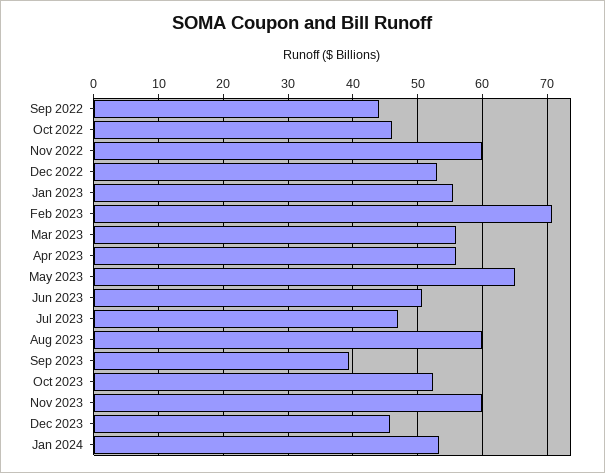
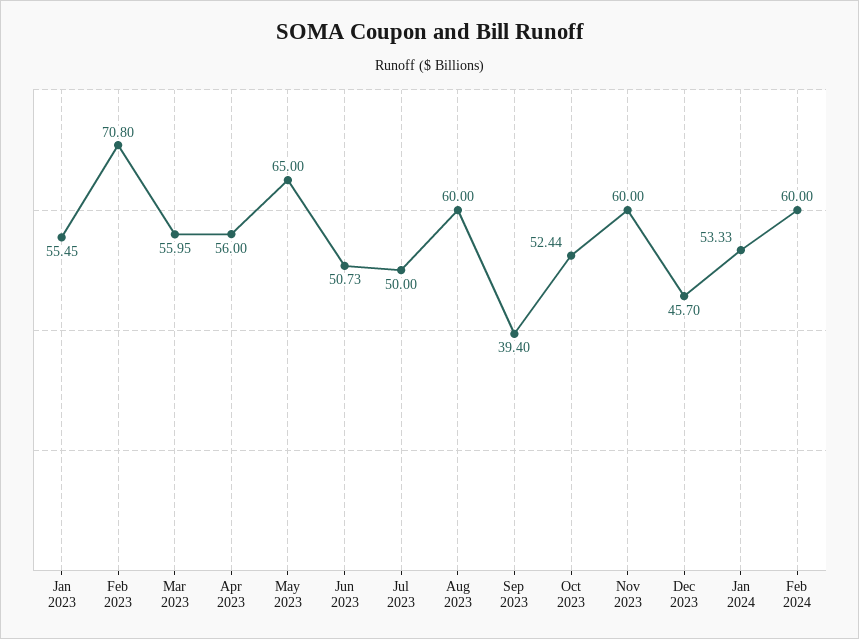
Sep 2022: 44 -> none
Oct 2022: 46 -> none
Nov 2022: 60 -> none
Dec 2022: 53 -> none
Jul 2023: 47 -> 50
Feb 2024: none -> 60

